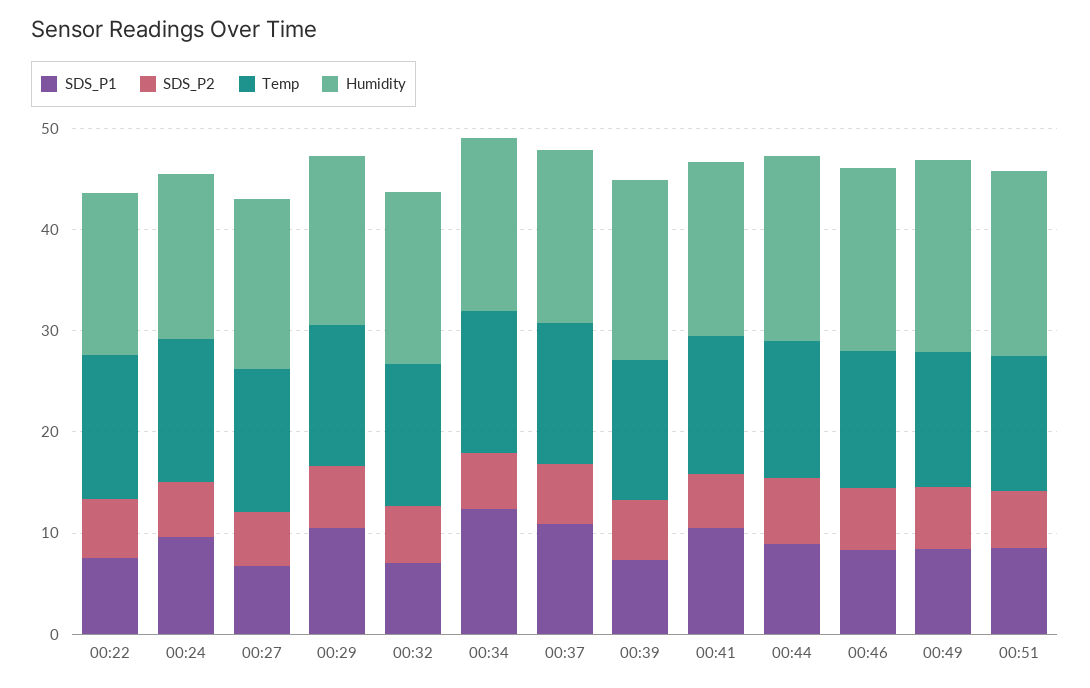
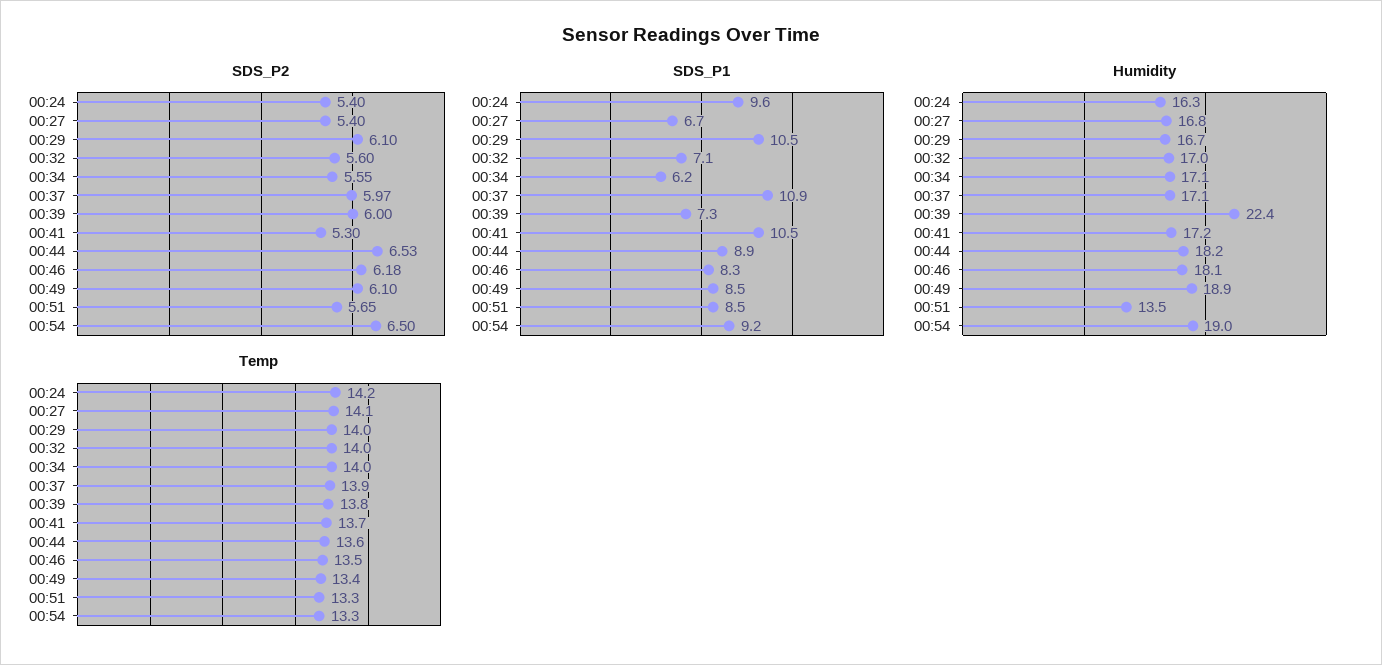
SDS_P1, 00:22: 8 -> none
SDS_P2, 00:22: 6 -> none
Temp, 00:22: 14 -> none
Humidity, 00:22: 16 -> none
SDS_P1, 00:34: 12 -> 6.2
Humidity, 00:39: 18 -> 22.4
Humidity, 00:51: 18 -> 13.5
SDS_P2, 00:54: none -> 6.5
SDS_P1, 00:54: none -> 9.2
Humidity, 00:54: none -> 19
Temp, 00:54: none -> 13.3

